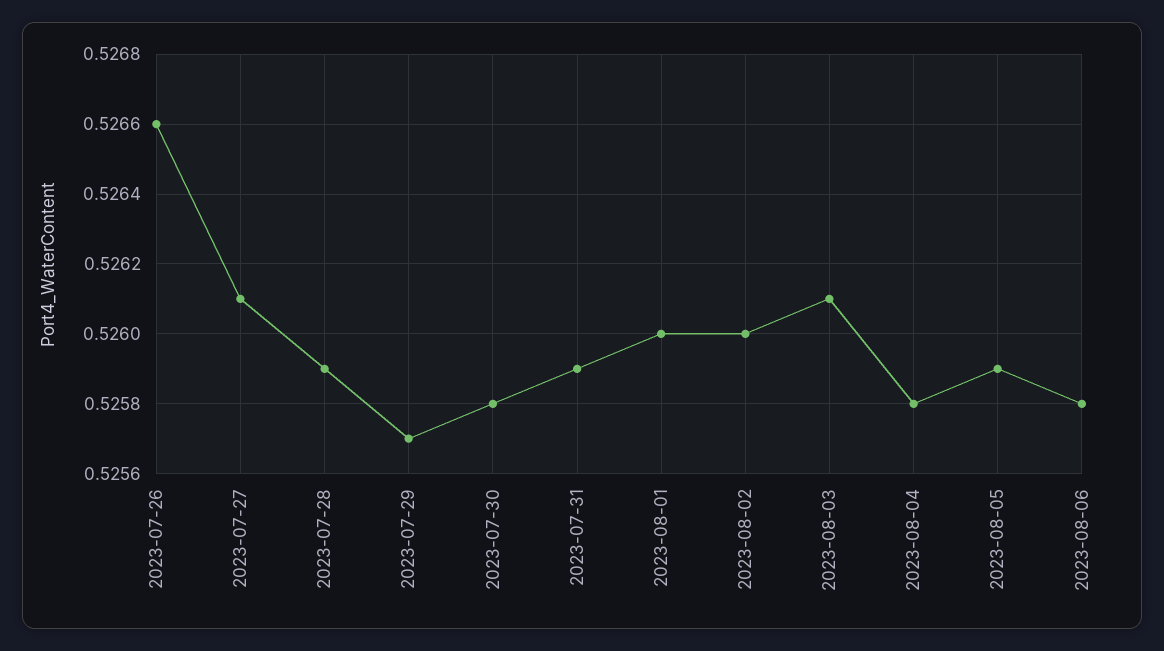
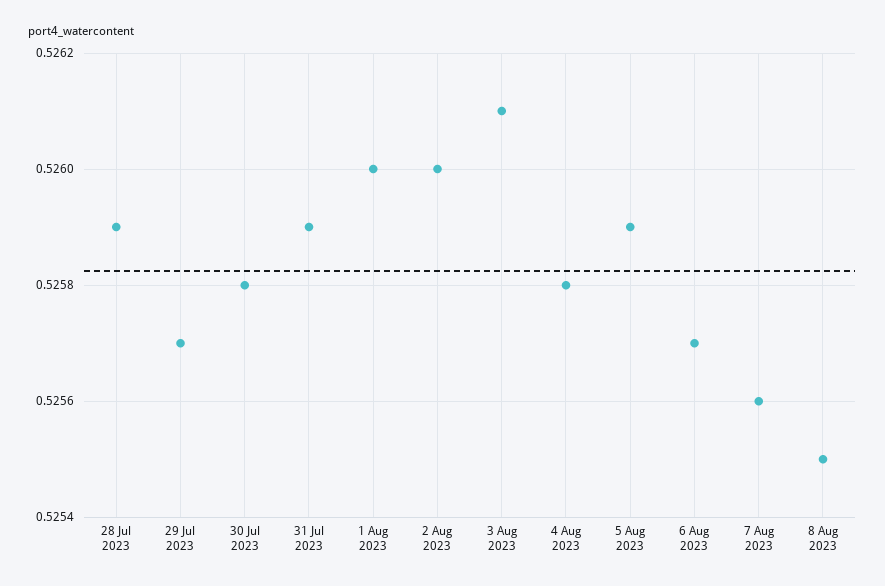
2023-07-26: 0.5266 -> none
2023-07-27: 0.5261 -> none
2023-08-06: 0.5258 -> 0.5257
7 Aug 2023: none -> 0.5256
8 Aug 2023: none -> 0.5255

